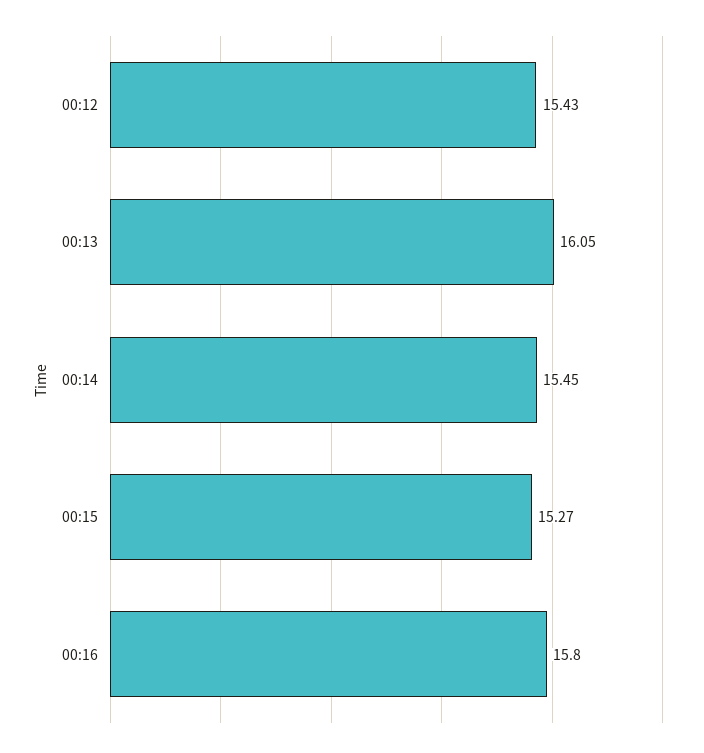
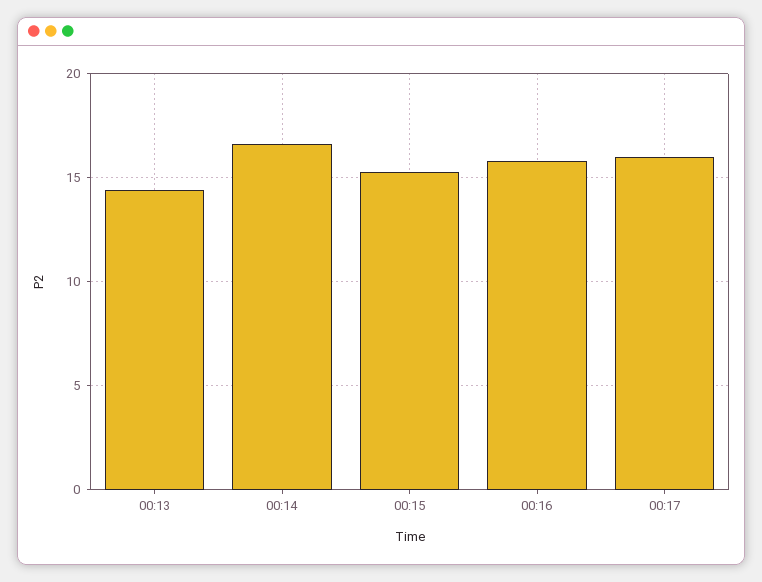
00:12: 15.43 -> none
00:13: 16.05 -> 14.5
00:14: 15.45 -> 16.5
00:17: none -> 16

